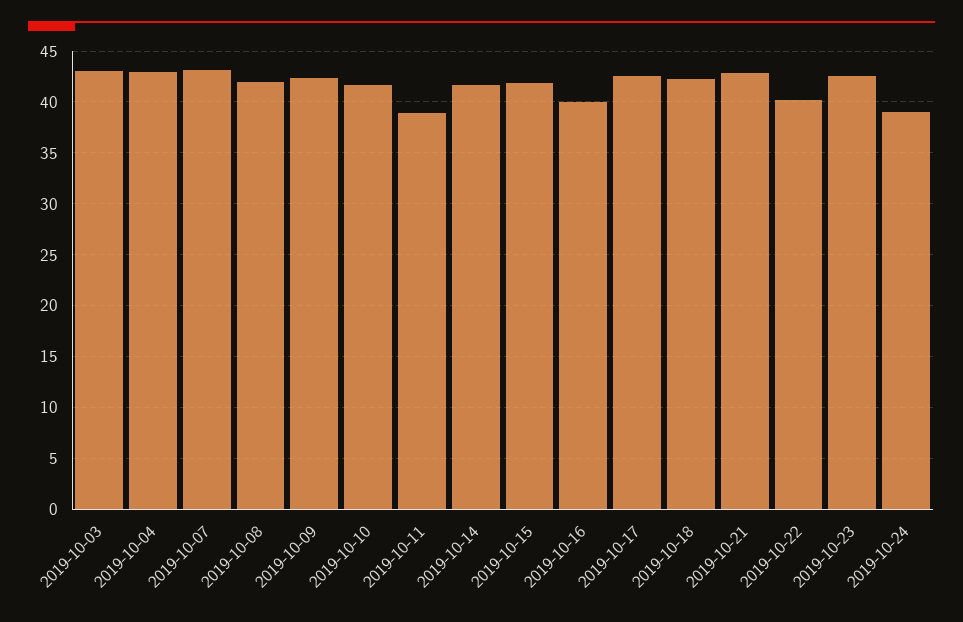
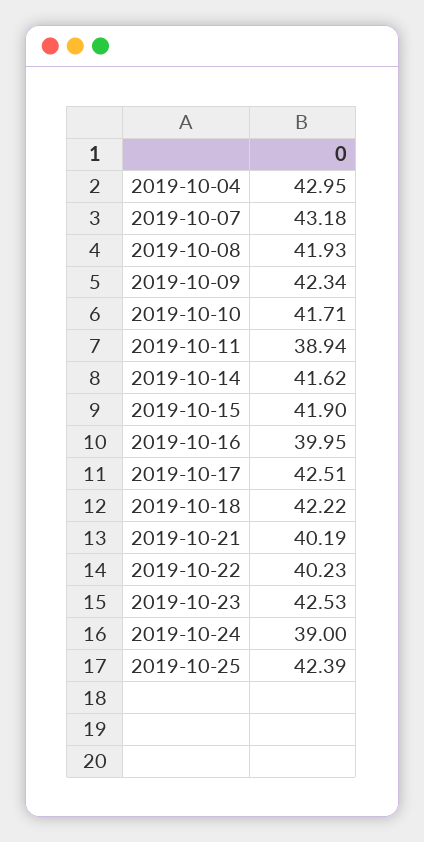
2019-10-03: 43 -> none
2019-10-21: 43 -> 40.19
2019-10-25: none -> 42.39

